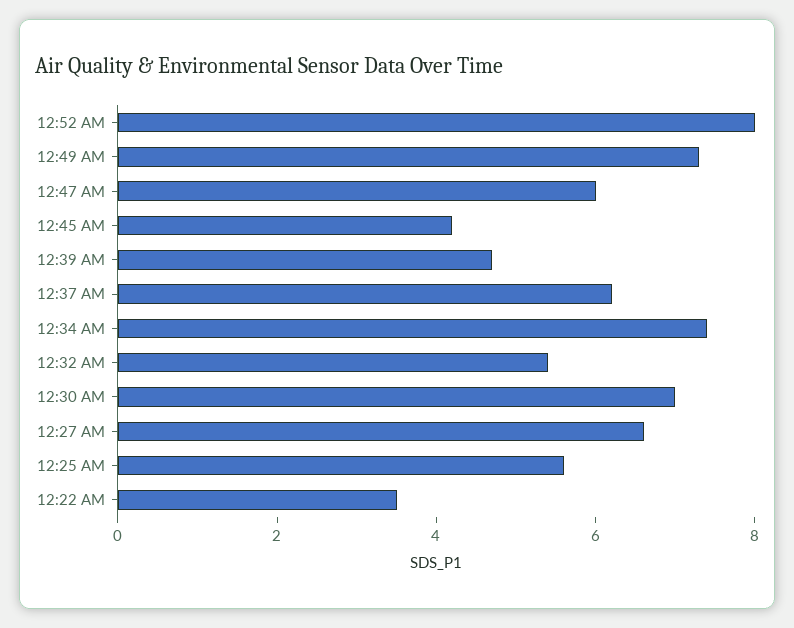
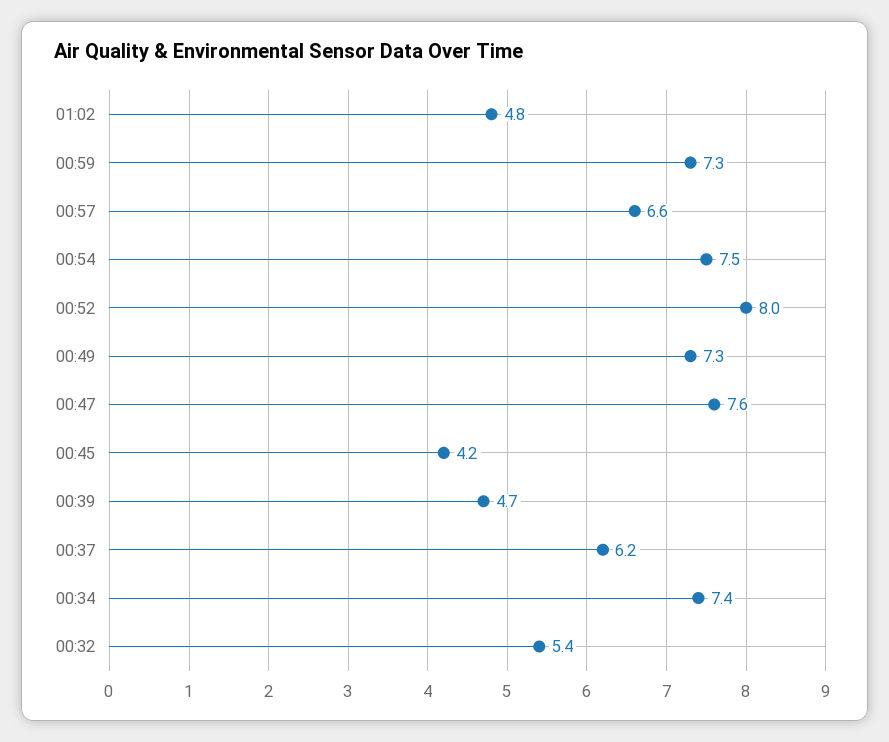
12:47 AM: 6 -> 7.6
12:30 AM: 7 -> none
12:27 AM: 6.5 -> none
12:25 AM: 5.5 -> none
12:22 AM: 3.5 -> none
01:02: none -> 4.8
00:59: none -> 7.3
00:57: none -> 6.6
00:54: none -> 7.5

